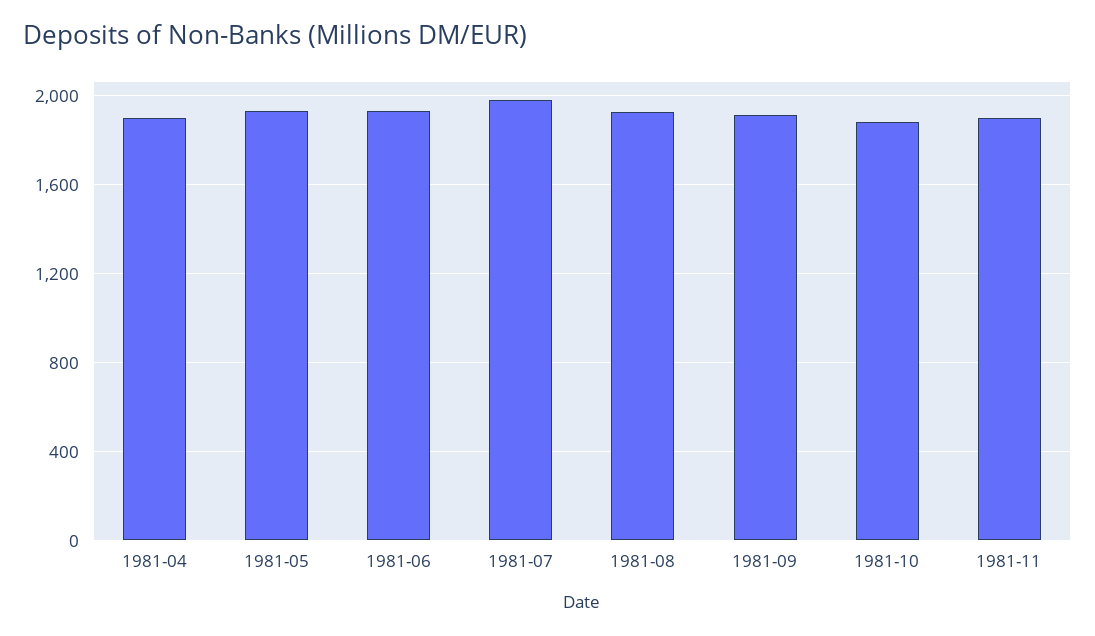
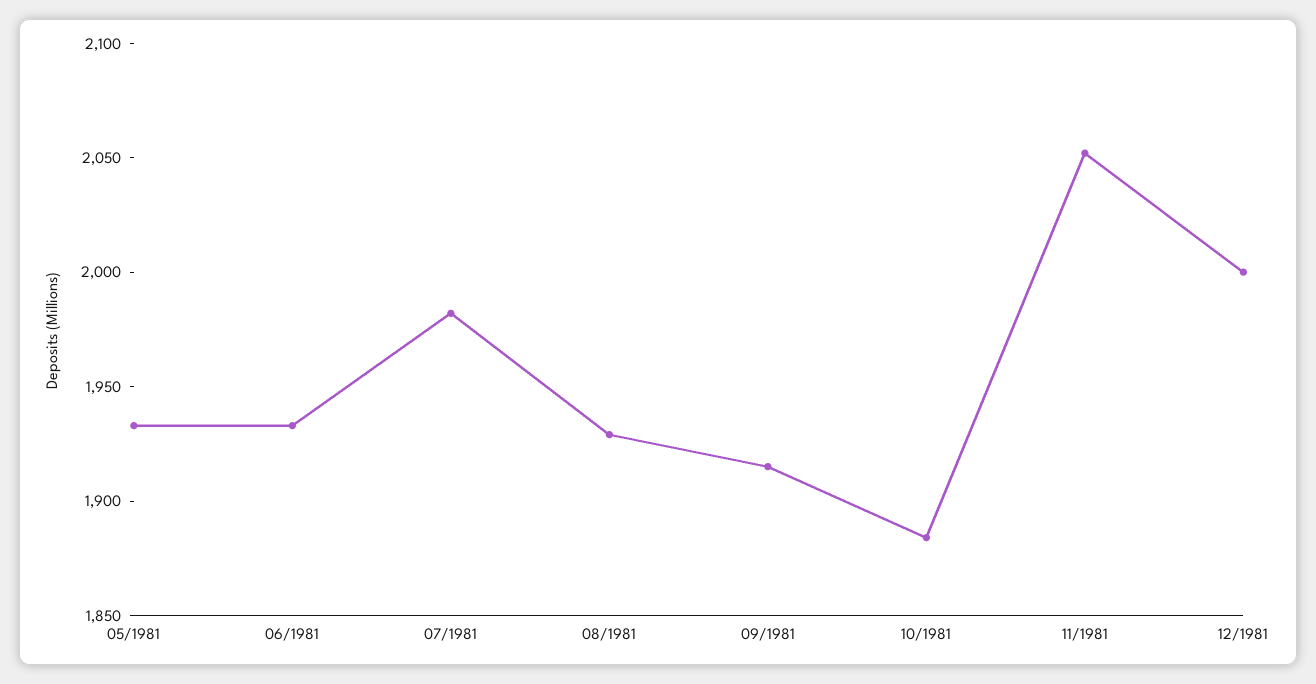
1981-04: 1900 -> none
1981-11: 1900 -> 2050
12/1981: none -> 2000

